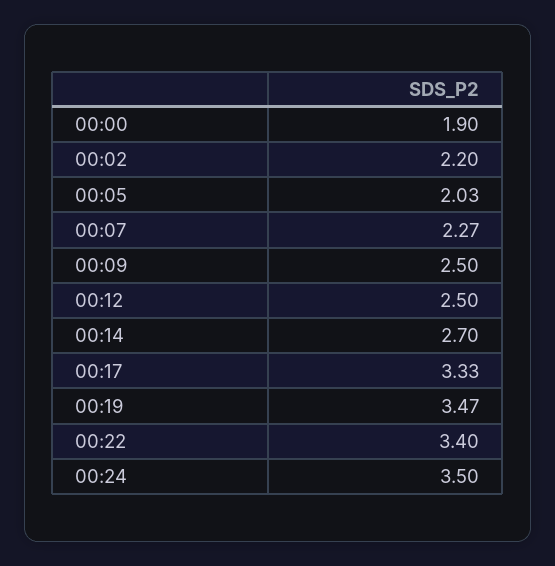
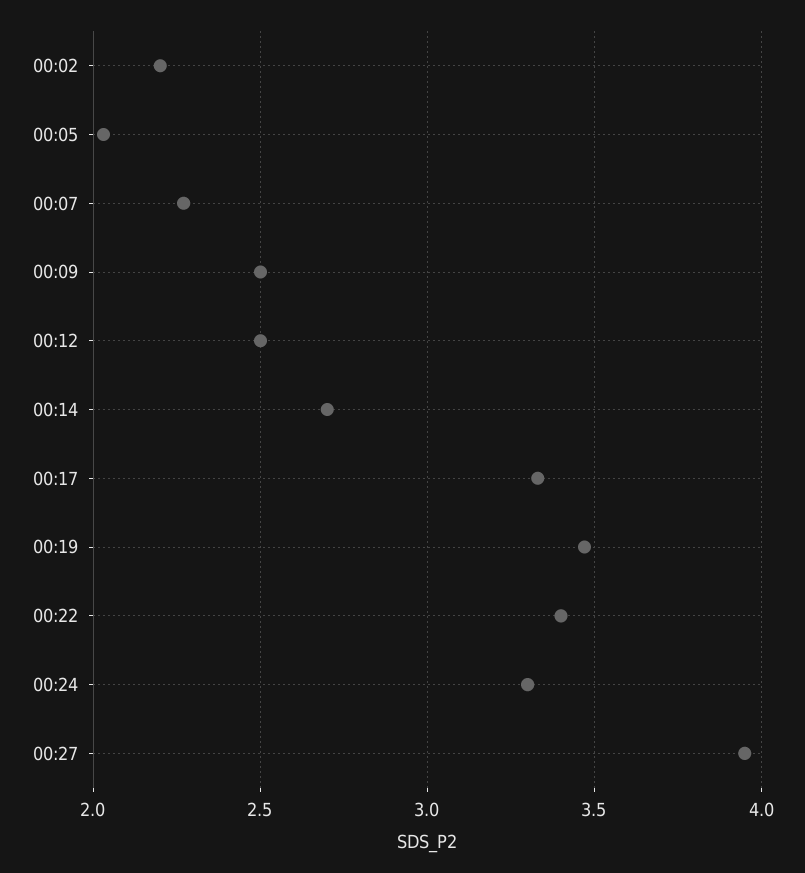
00:00: 1.9 -> none
00:24: 3.5 -> 3.3
00:27: none -> 3.95

